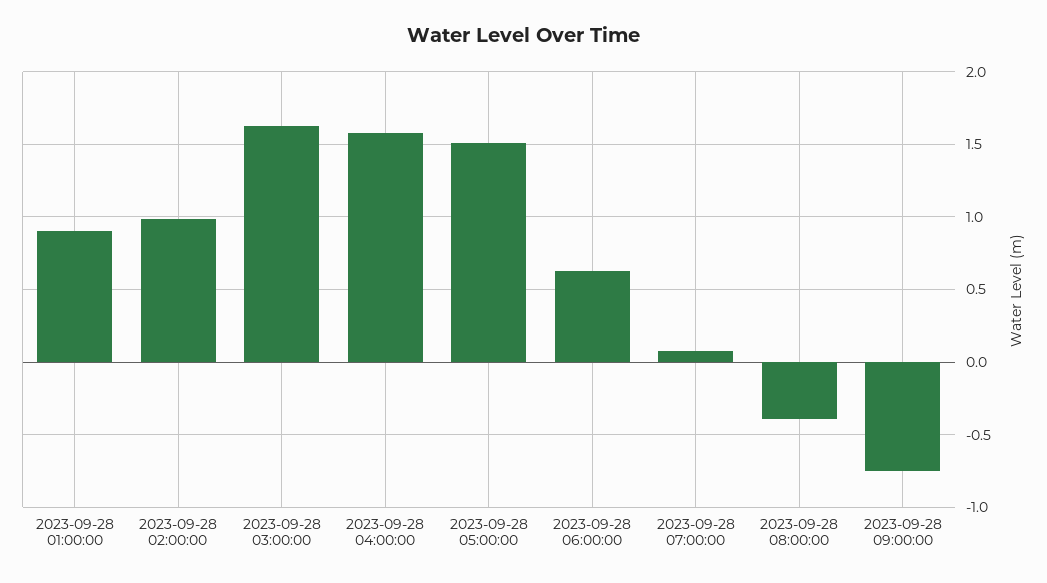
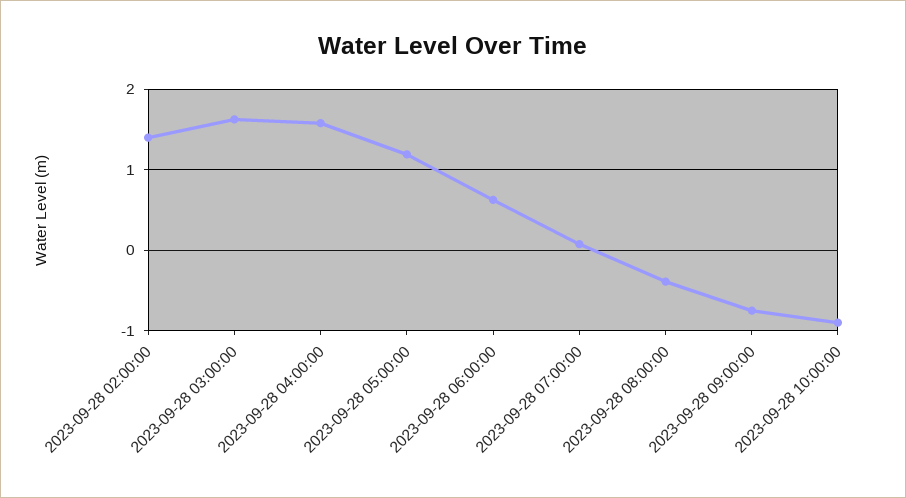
2023-09-28 01:00:00: 0.9 -> none
2023-09-28 02:00:00: 1 -> 1.4
2023-09-28 05:00:00: 1.5 -> 1.2
2023-09-28 10:00:00: none -> -0.9

